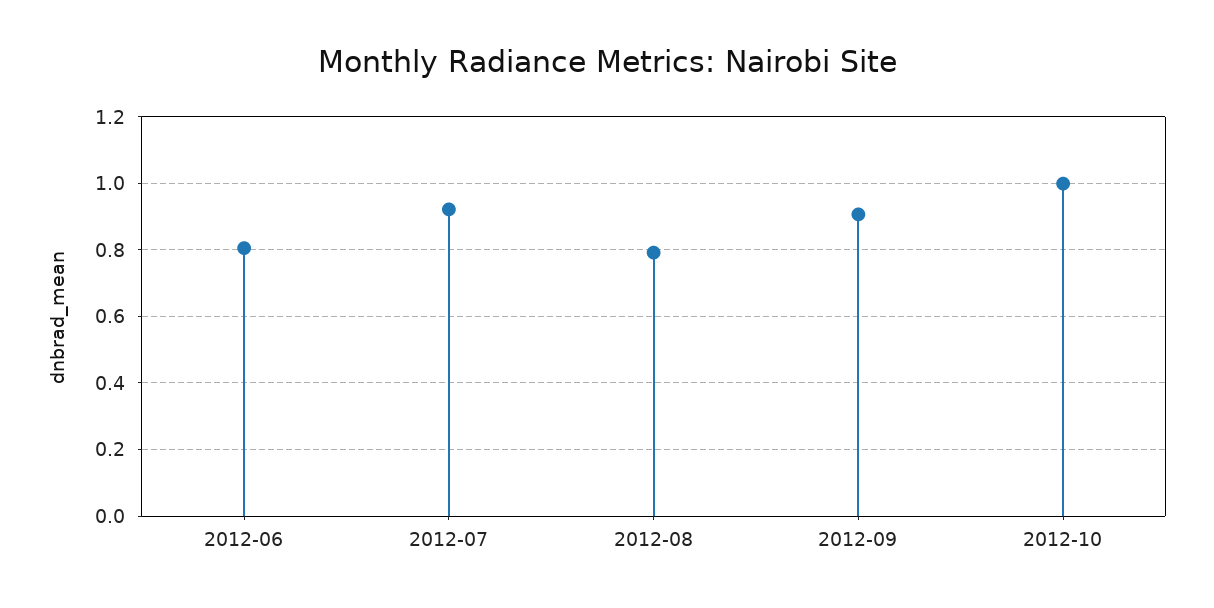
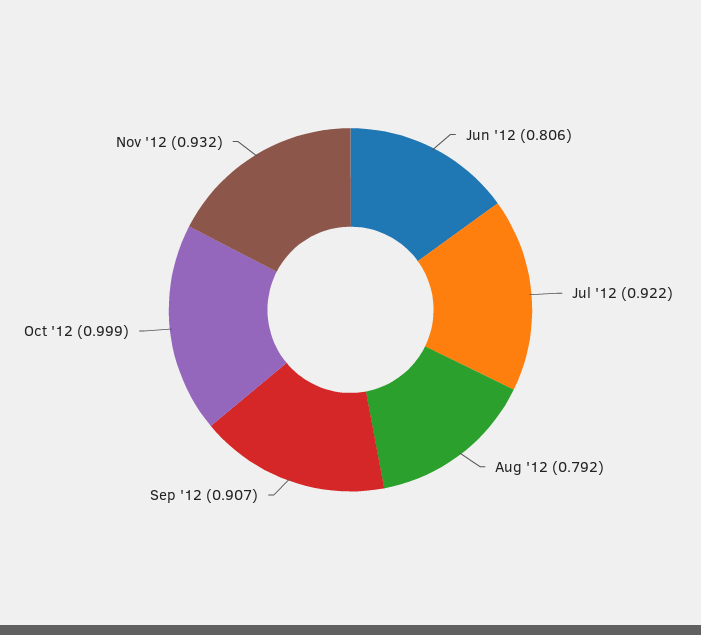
Nov '12: none -> 0.932

